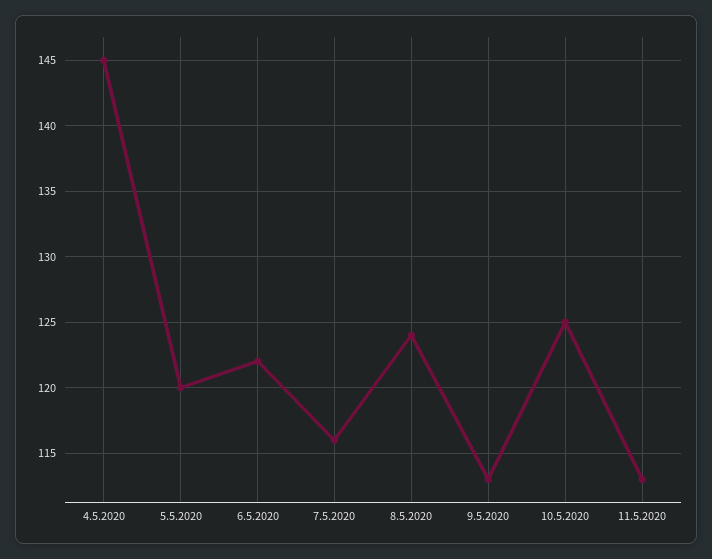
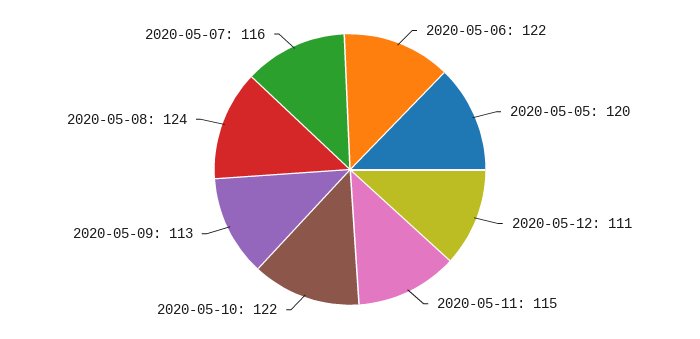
4.5.2020: 145 -> none
10.5.2020: 125 -> 122
11.5.2020: 113 -> 115
2020-05-12: none -> 111

